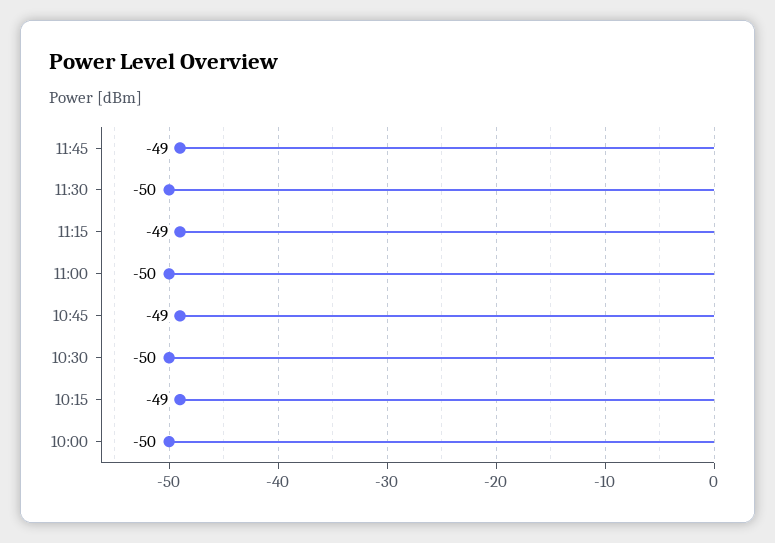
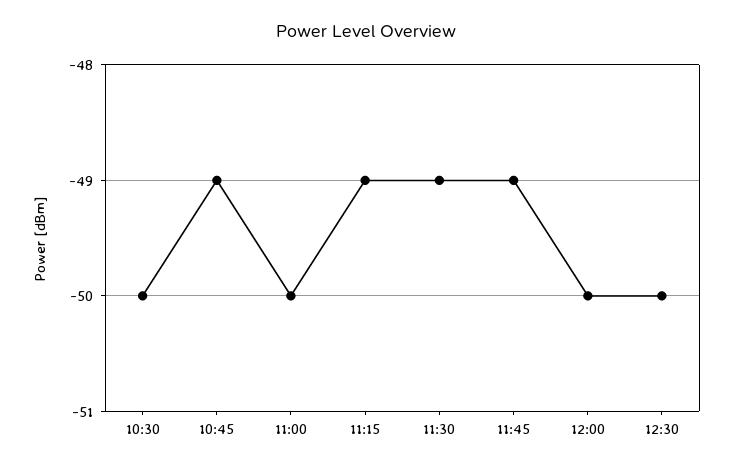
11:30: -50 -> -49
10:15: -49 -> none
10:00: -50 -> none
12:00: none -> -50
12:30: none -> -50

